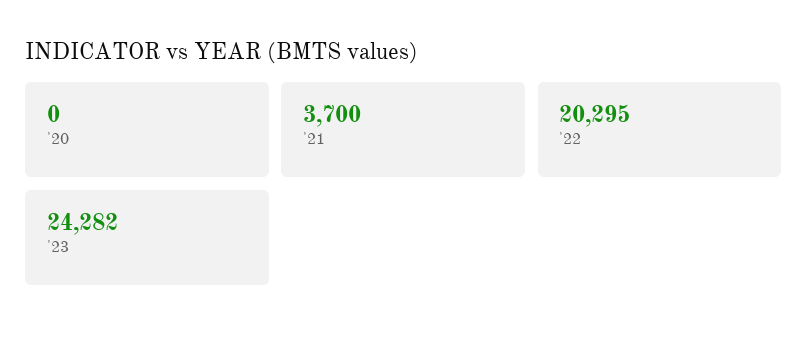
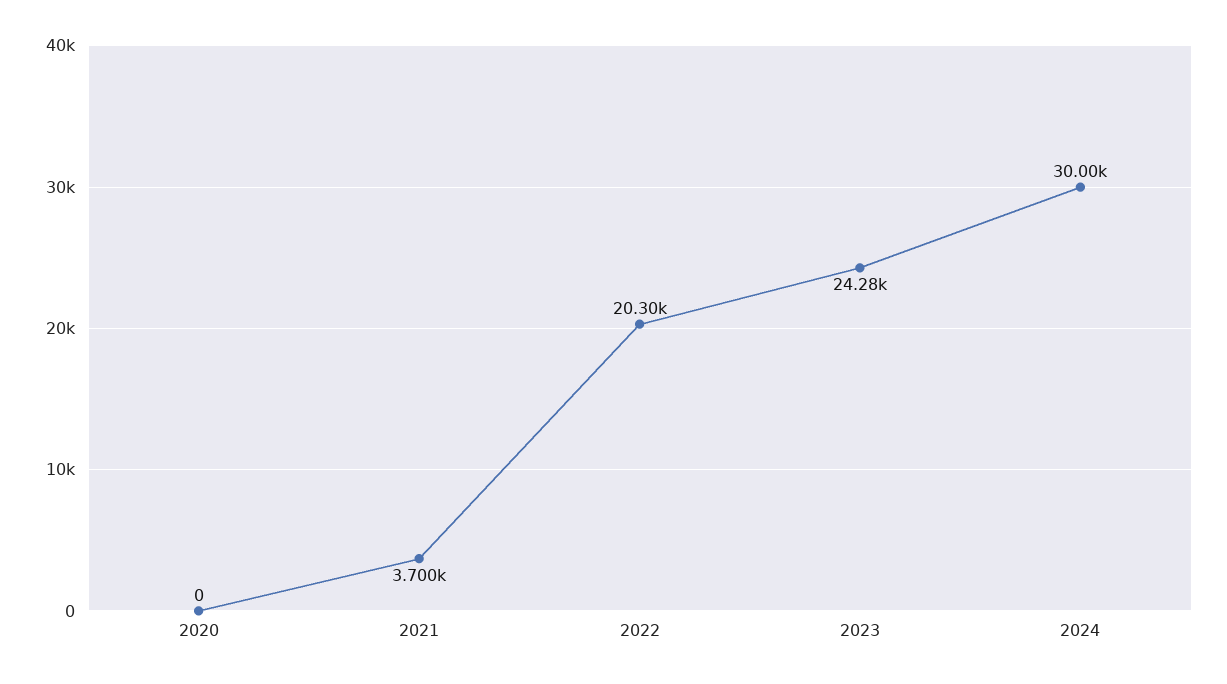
2024: none -> 30000

